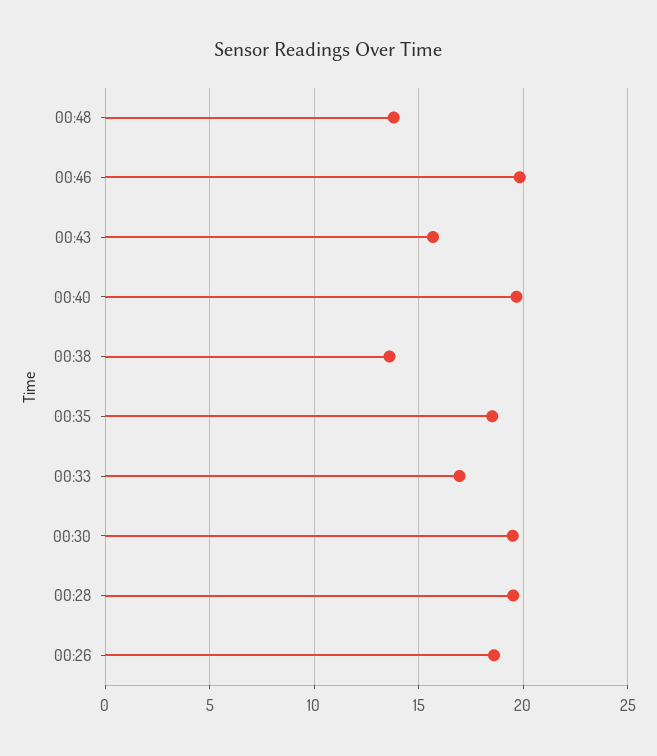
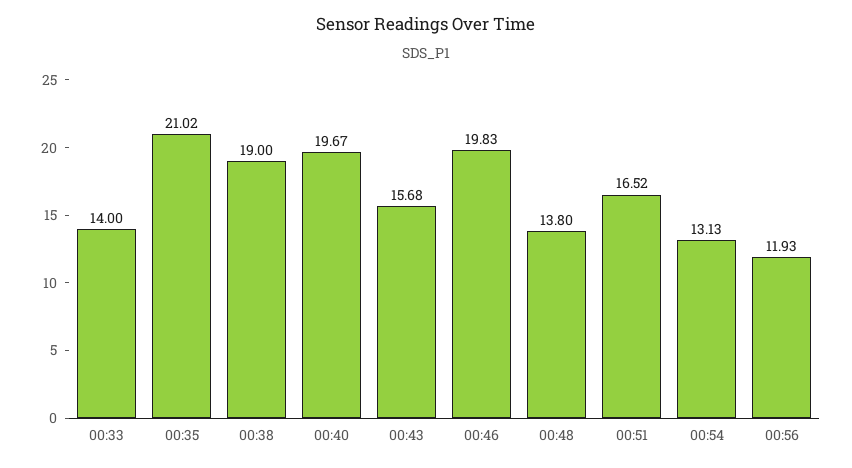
00:38: 13.5 -> 19
00:35: 18.5 -> 21.02
00:33: 17 -> 14
00:30: 19.5 -> none
00:28: 19.5 -> none
00:26: 18.5 -> none
00:51: none -> 16.52
00:54: none -> 13.13
00:56: none -> 11.93

